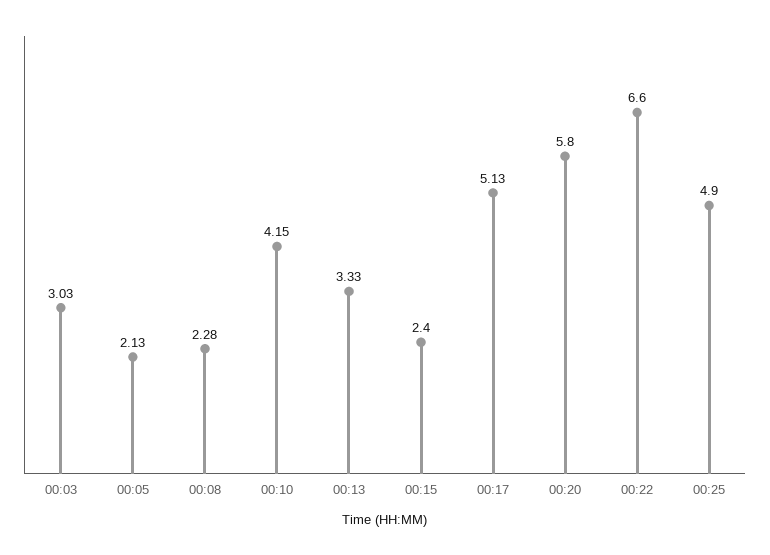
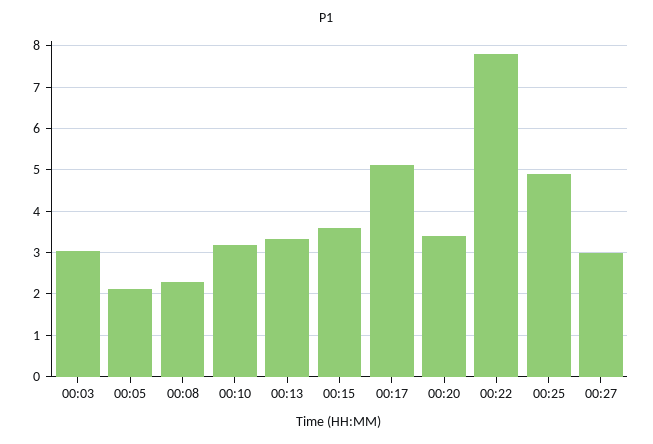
00:10: 4.15 -> 3.2
00:15: 2.4 -> 3.6
00:20: 5.8 -> 3.4
00:22: 6.6 -> 7.8
00:27: none -> 3

